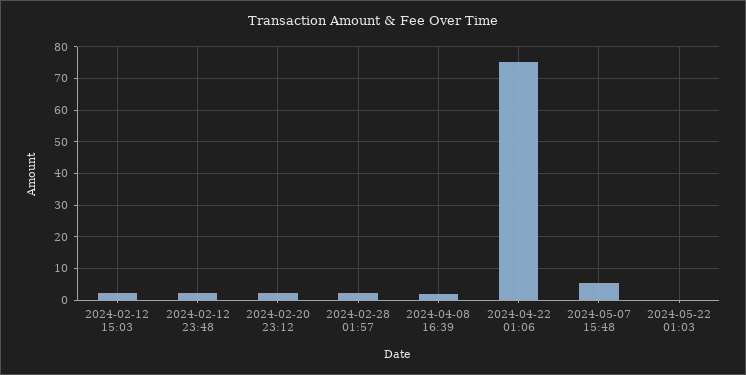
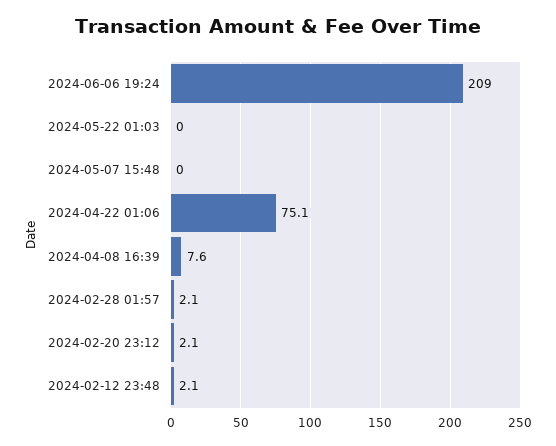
2024-02-12 15:03: 2 -> none
2024-04-08 16:39: 2 -> 7.6
2024-05-07 15:48: 6 -> 0
2024-06-06 19:24: none -> 209

